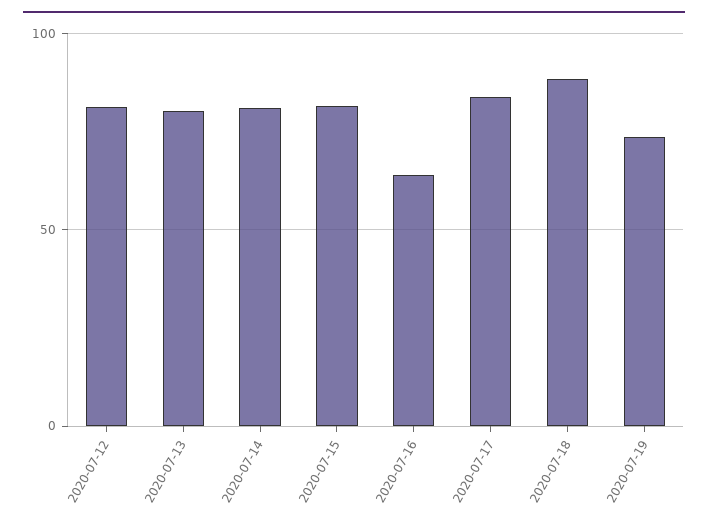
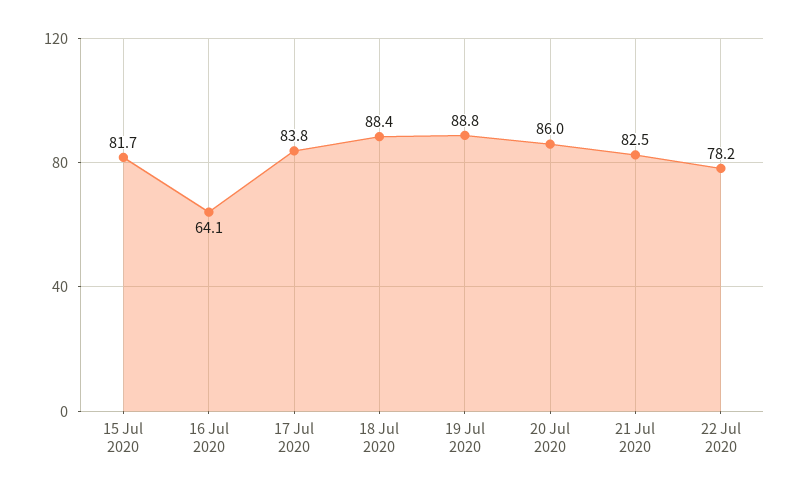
2020-07-12: 80 -> none
2020-07-13: 80 -> none
2020-07-14: 80 -> none
2020-07-19: 75 -> 88.8
20 Jul 2020: none -> 86
21 Jul 2020: none -> 82.5
22 Jul 2020: none -> 78.2

